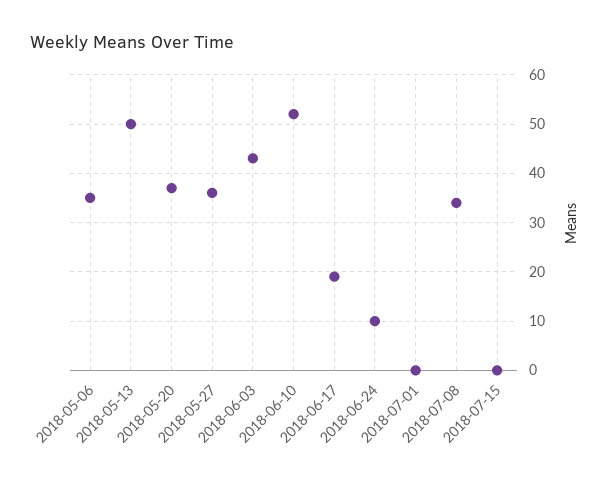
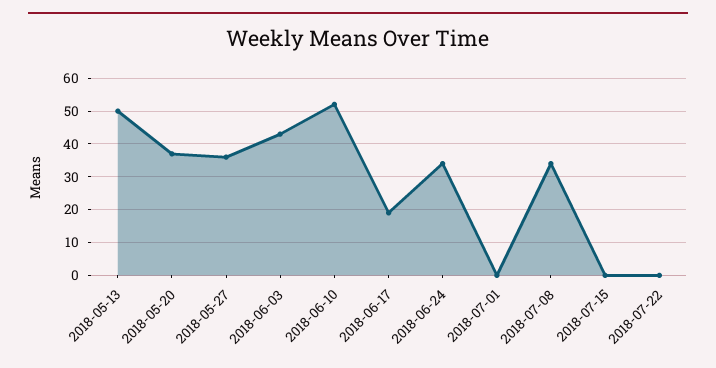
2018-05-06: 35 -> none
2018-06-24: 10 -> 35
2018-07-22: none -> 0

